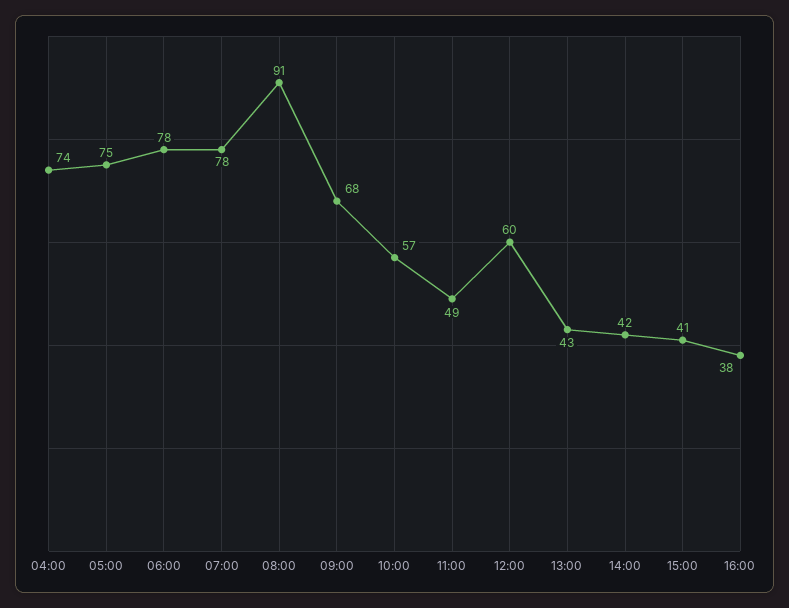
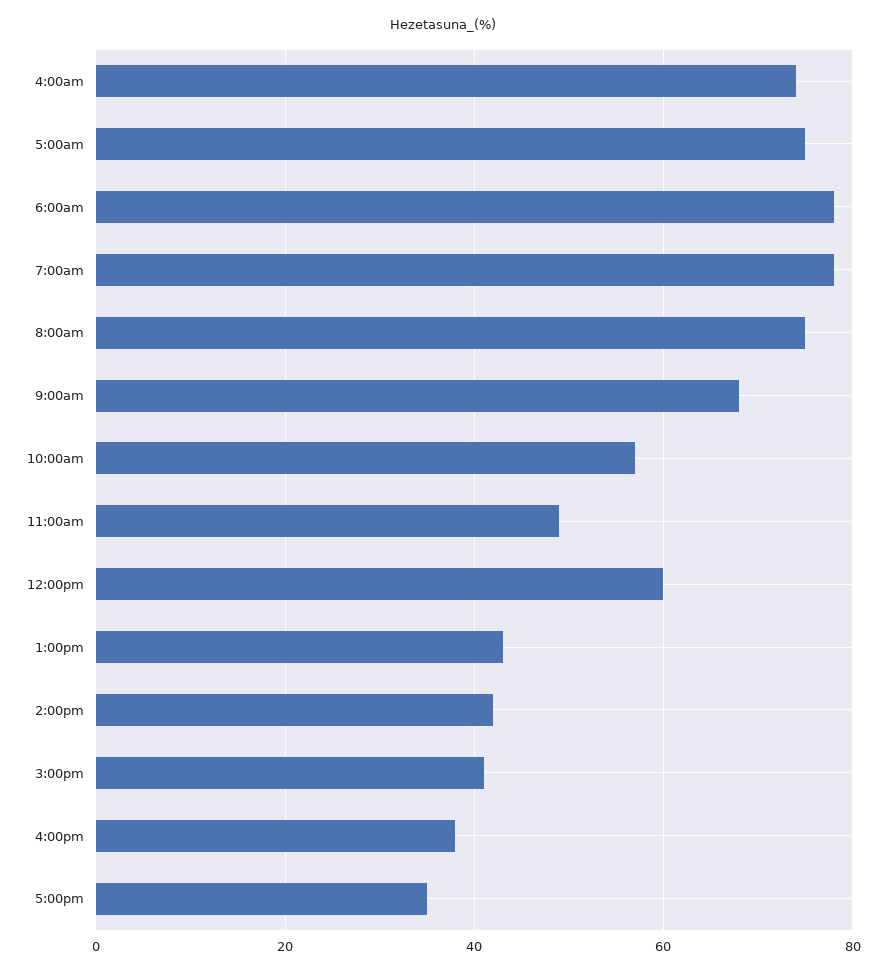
08:00: 91 -> 75
5:00pm: none -> 35

